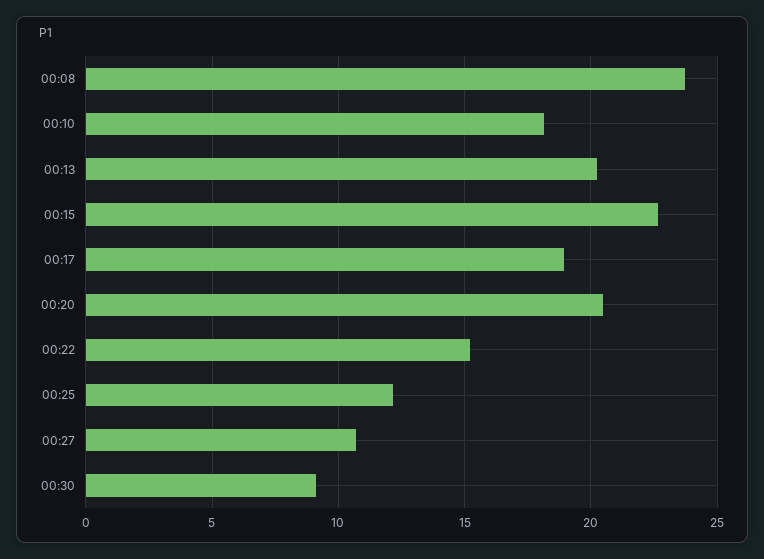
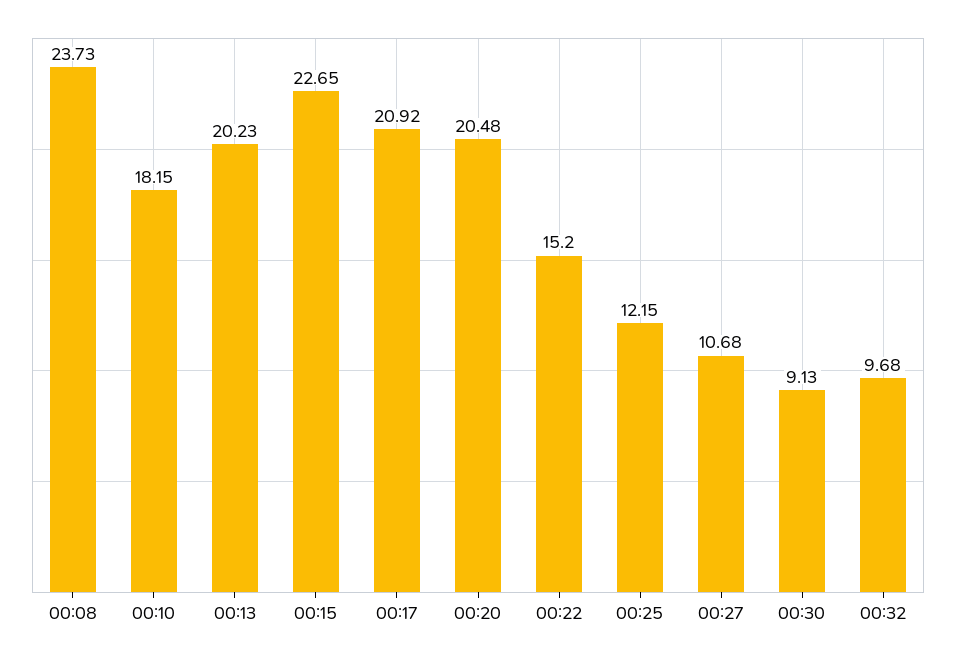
00:17: 19 -> 20.92
00:32: none -> 9.68

